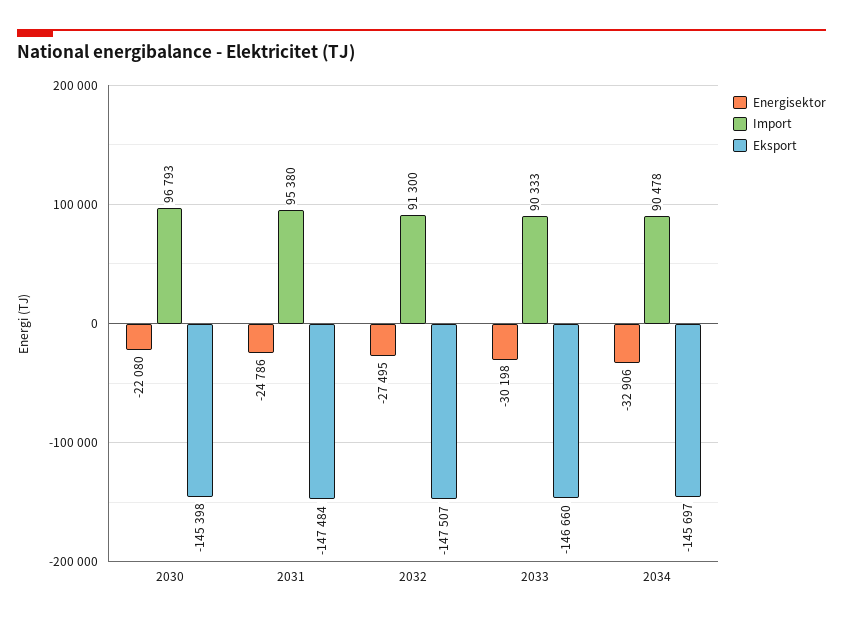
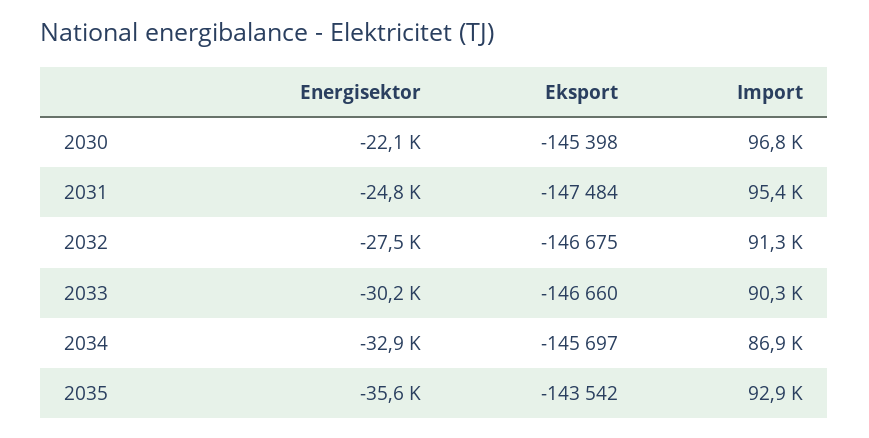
Eksport, 2032: -147507 -> -146675
Import, 2034: 90478 -> 86900
Energisektor, 2035: none -> -35600
Eksport, 2035: none -> -143542
Import, 2035: none -> 92900

